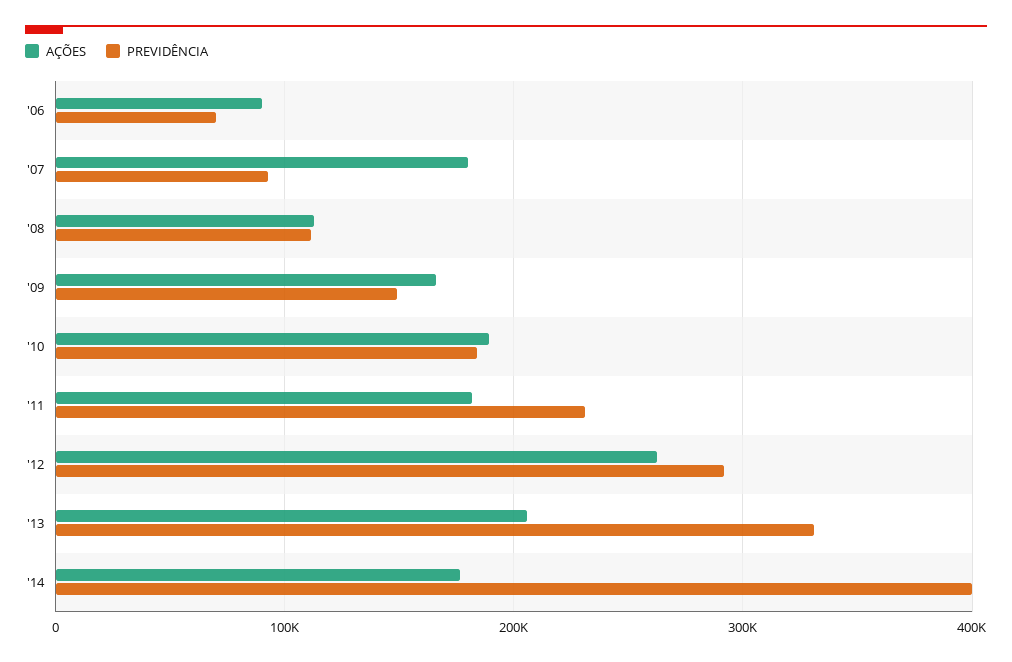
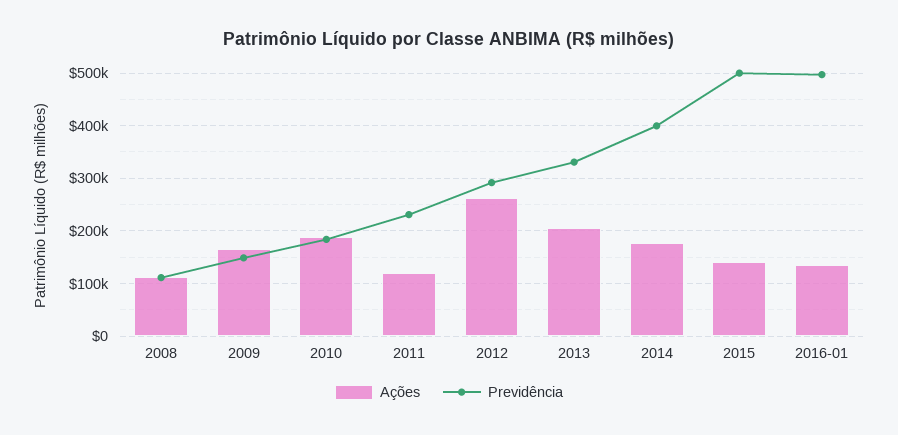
AÇÕES, '06: 90000 -> none
PREVIDÊNCIA, '06: 70000 -> none
AÇÕES, '07: 180000 -> none
PREVIDÊNCIA, '07: 90000 -> none
AÇÕES, '11: 180000 -> 120000
AÇÕES, 2015: none -> 140000
PREVIDÊNCIA, 2015: none -> 500000
AÇÕES, 2016-01: none -> 140000
PREVIDÊNCIA, 2016-01: none -> 500000

